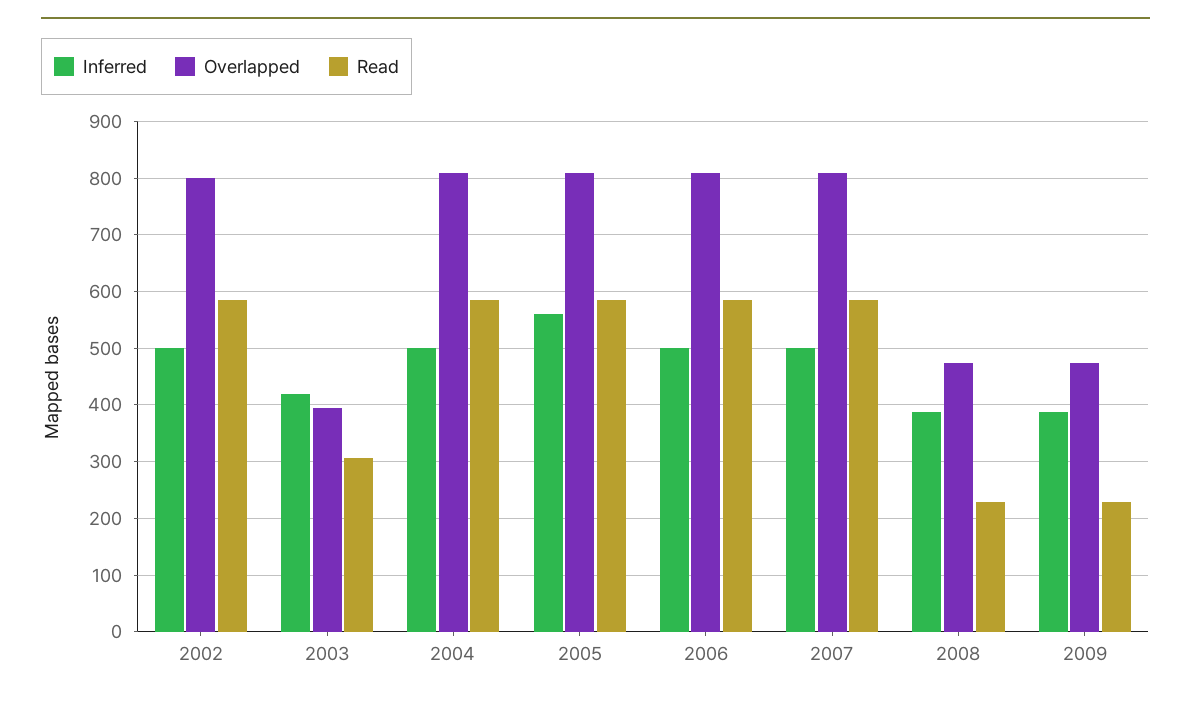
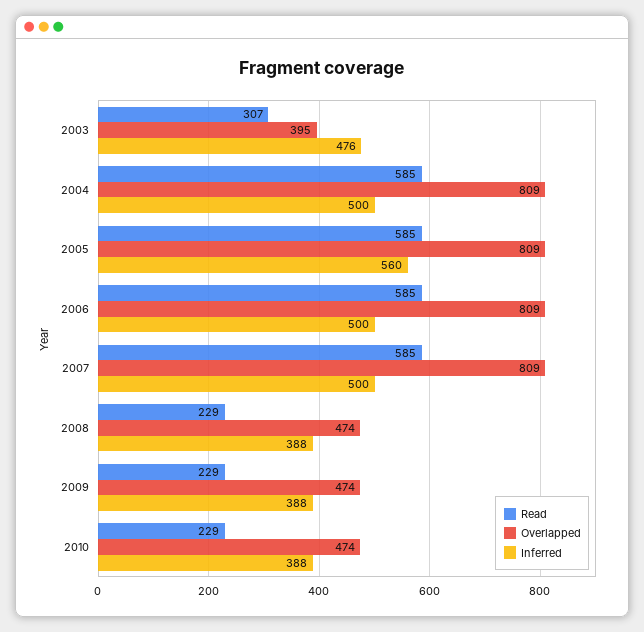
Inferred, 2002: 500 -> none
Overlapped, 2002: 800 -> none
Read, 2002: 580 -> none
Inferred, 2003: 420 -> 476
Read, 2010: none -> 229
Overlapped, 2010: none -> 474
Inferred, 2010: none -> 388

